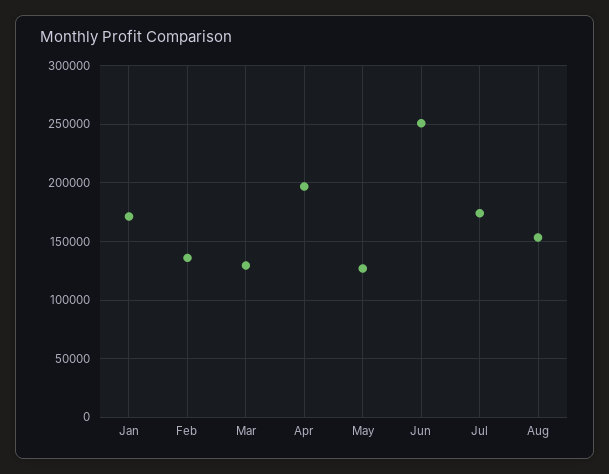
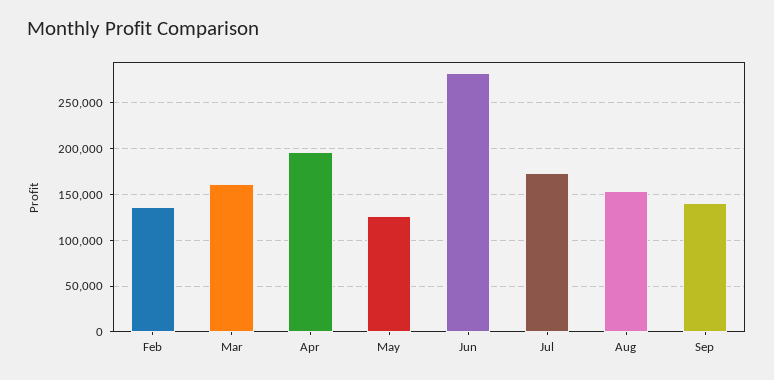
Jan: 170000 -> none
Mar: 130000 -> 160000
Jun: 250000 -> 280000
Sep: none -> 140000

